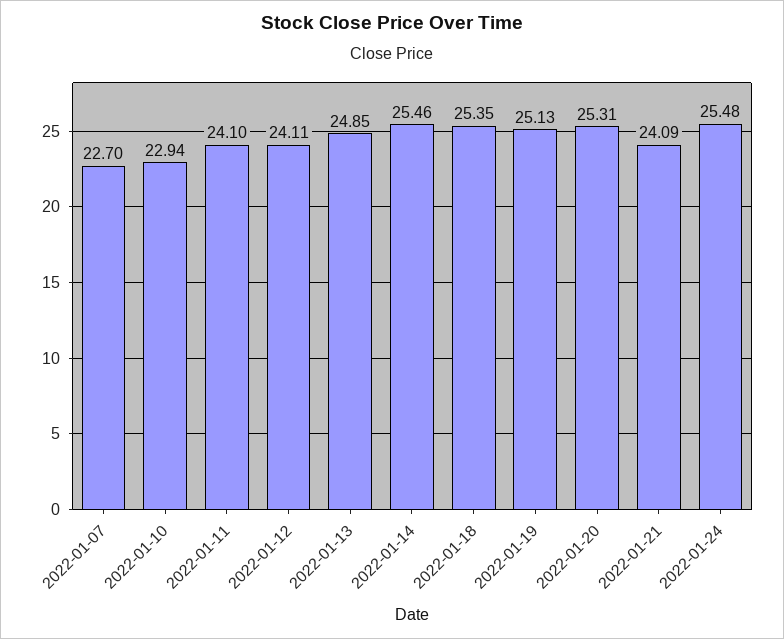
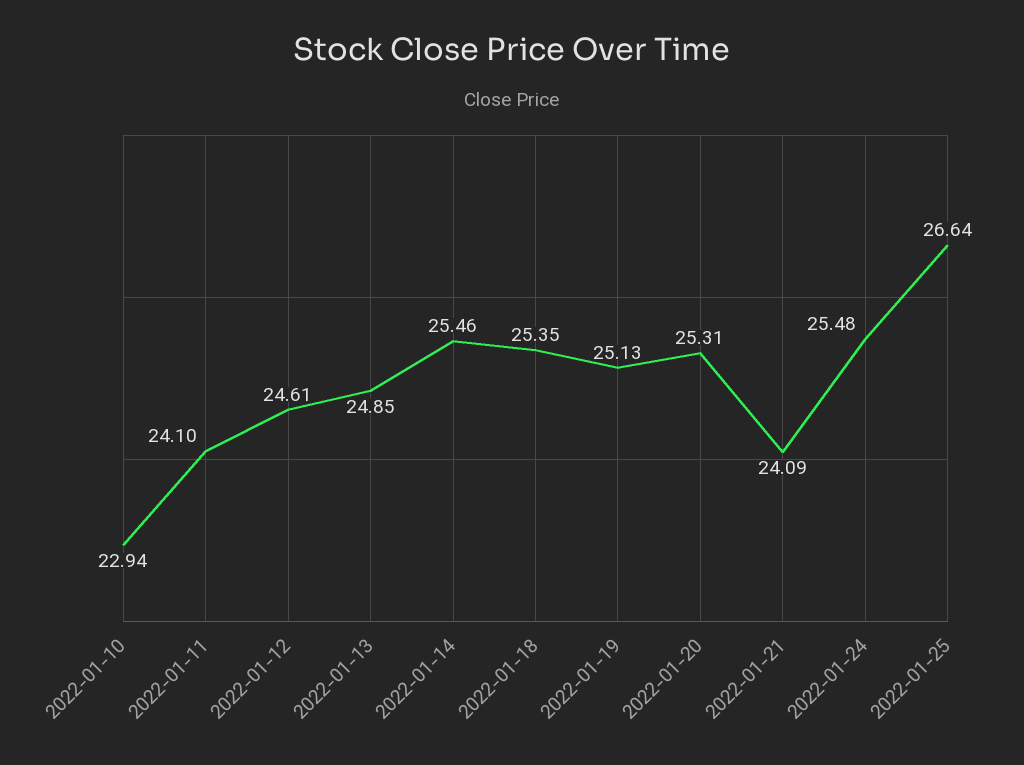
2022-01-07: 22.7 -> none
2022-01-12: 24.11 -> 24.61
2022-01-25: none -> 26.64

